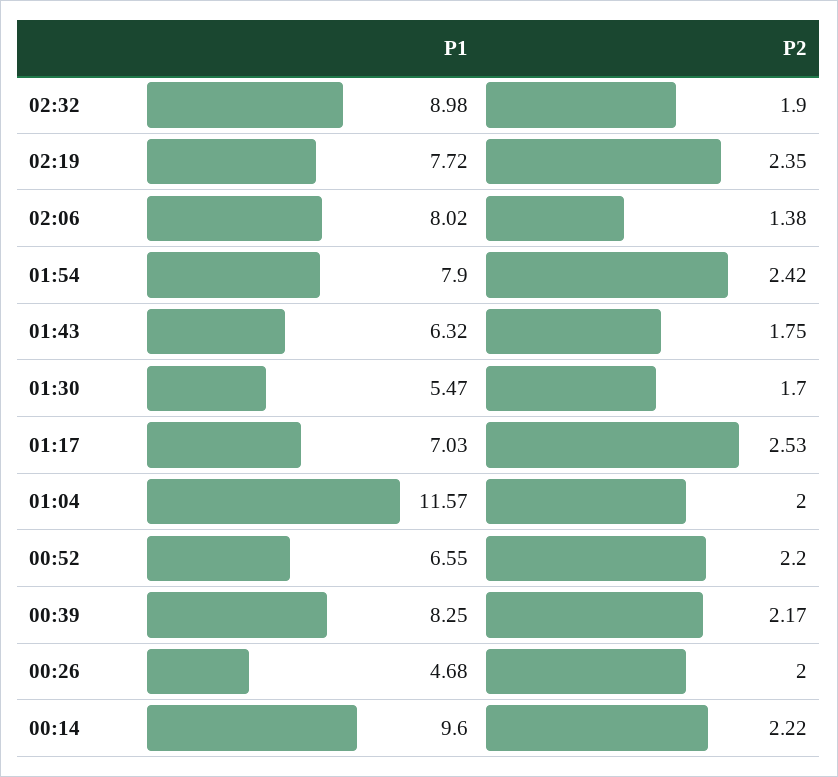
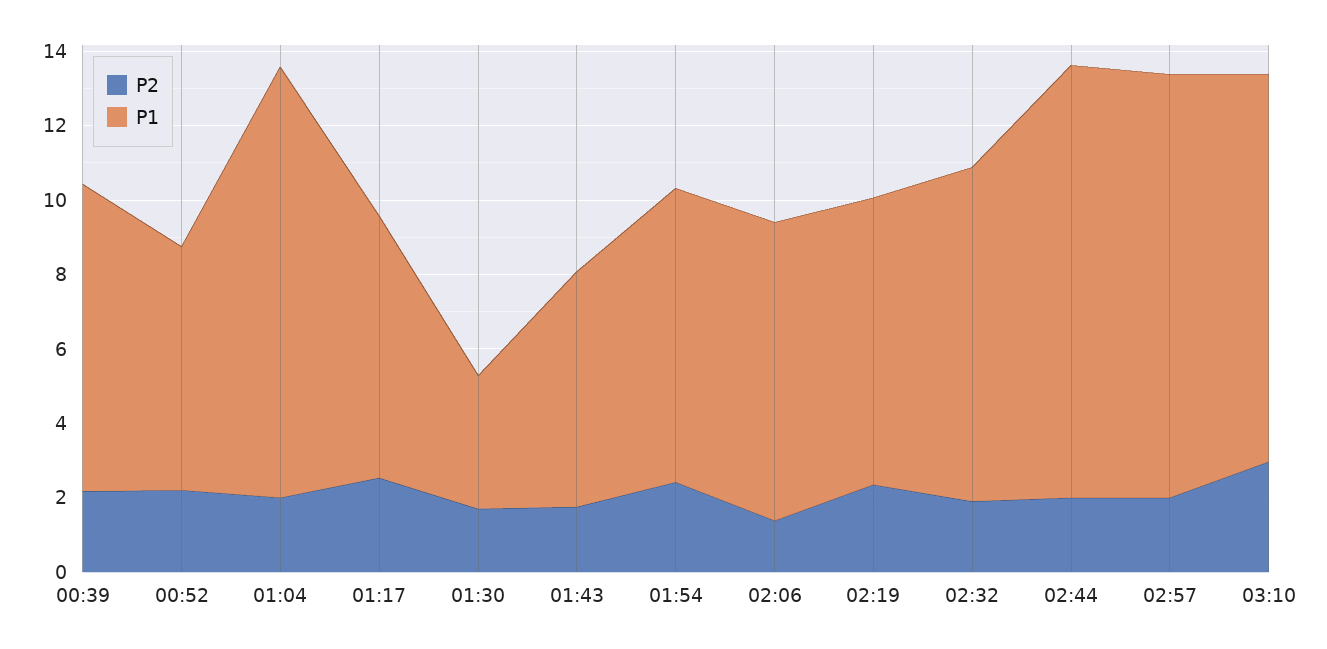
P1, 01:30: 5.47 -> 3.5
P1, 00:26: 4.68 -> none
P2, 00:26: 2 -> none
P1, 00:14: 9.6 -> none
P2, 00:14: 2.22 -> none
P2, 02:44: none -> 2
P1, 02:44: none -> 11.5
P2, 02:57: none -> 2
P1, 02:57: none -> 11.5
P2, 03:10: none -> 3
P1, 03:10: none -> 10.5

